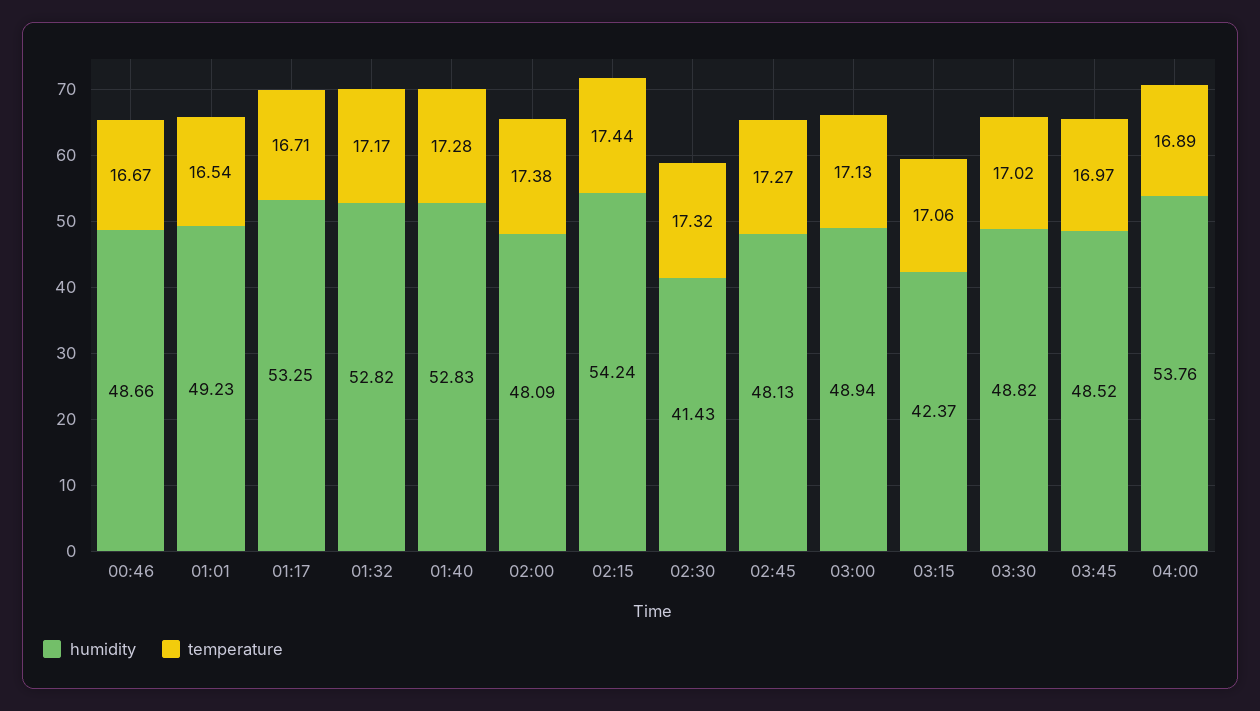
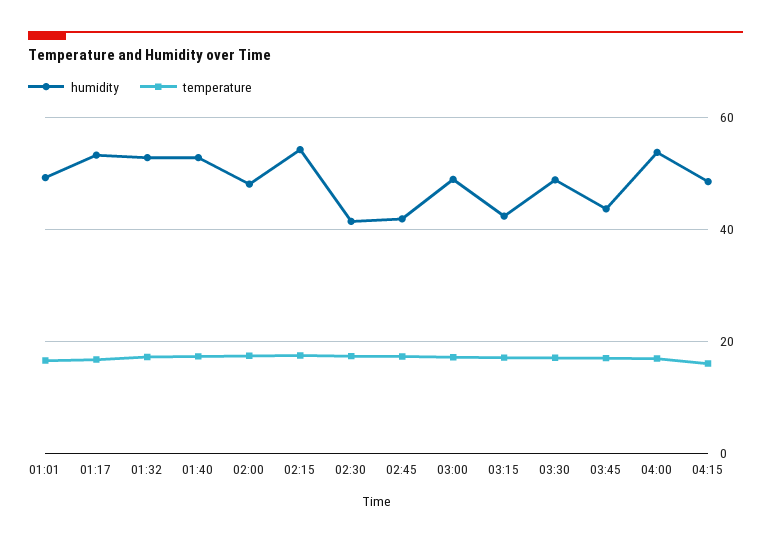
humidity, 00:46: 48.66 -> none
temperature, 00:46: 16.67 -> none
humidity, 02:45: 48.13 -> 42
humidity, 03:45: 48.52 -> 44
humidity, 04:15: none -> 48
temperature, 04:15: none -> 16

